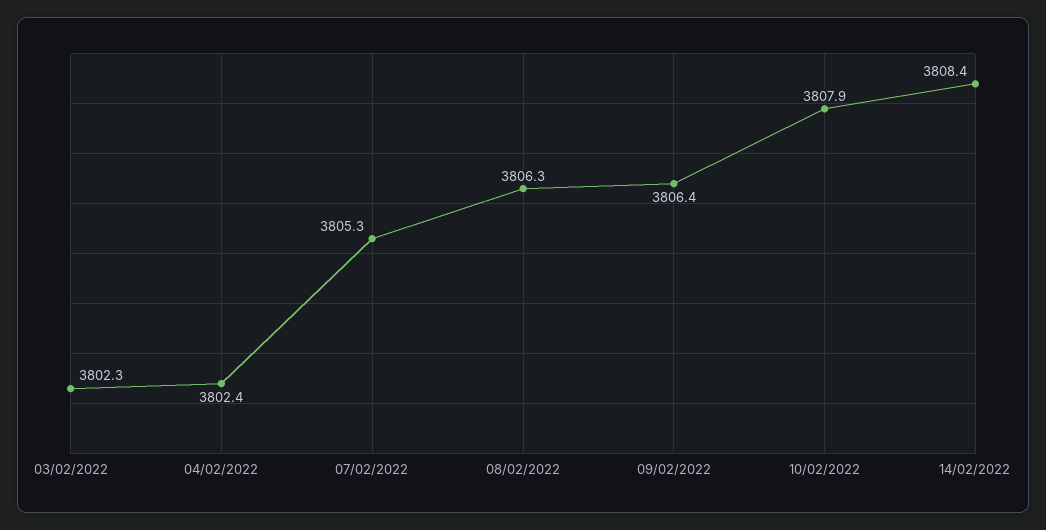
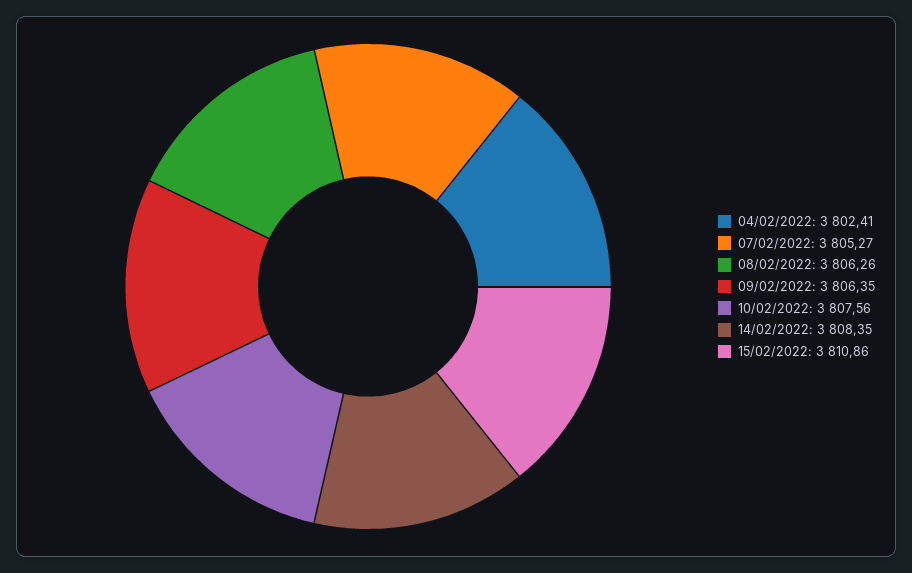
03/02/2022: 3802.3 -> none
10/02/2022: 3807.9 -> 3807.56
15/02/2022: none -> 3810.86

